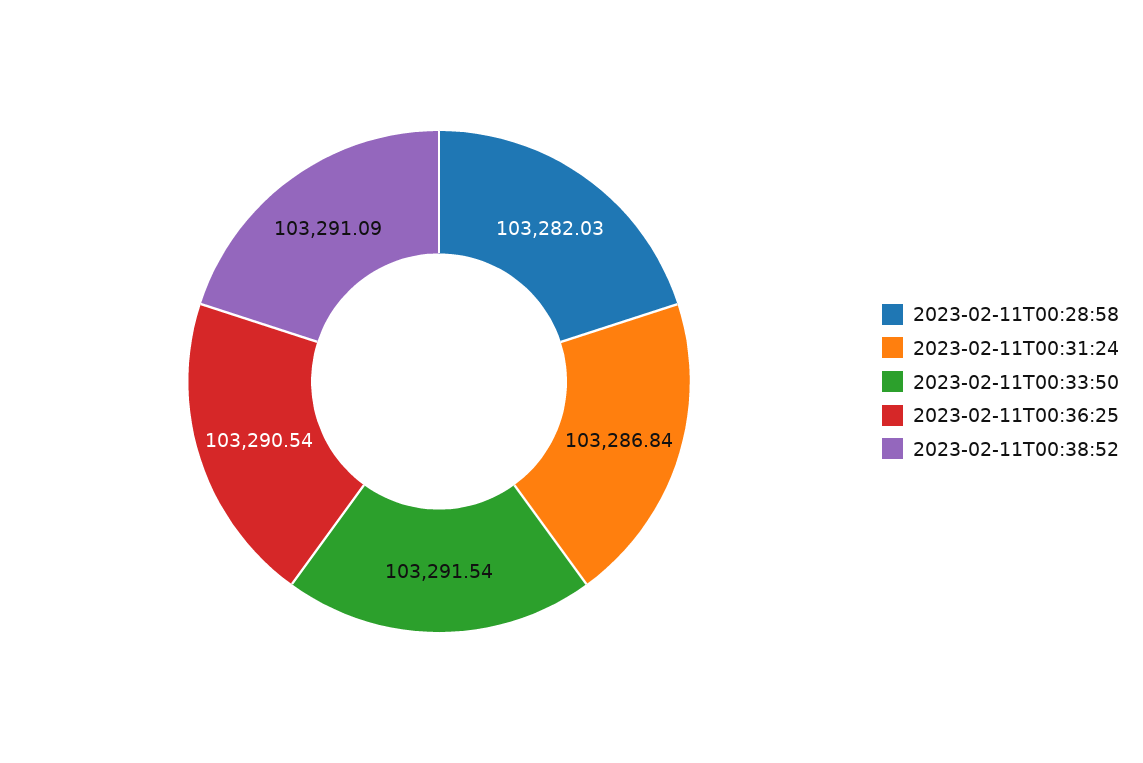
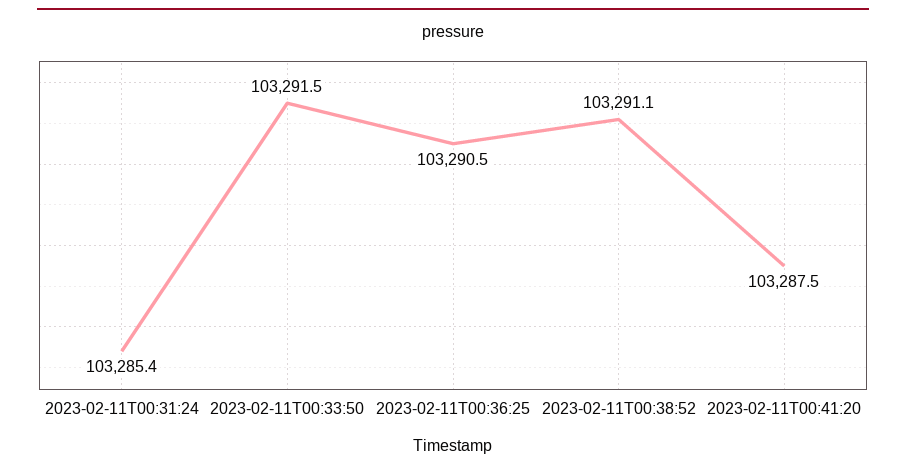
2023-02-11T00:28:58: 103282.03 -> none
2023-02-11T00:31:24: 103286.84 -> 103285.4
2023-02-11T00:41:20: none -> 103287.5

